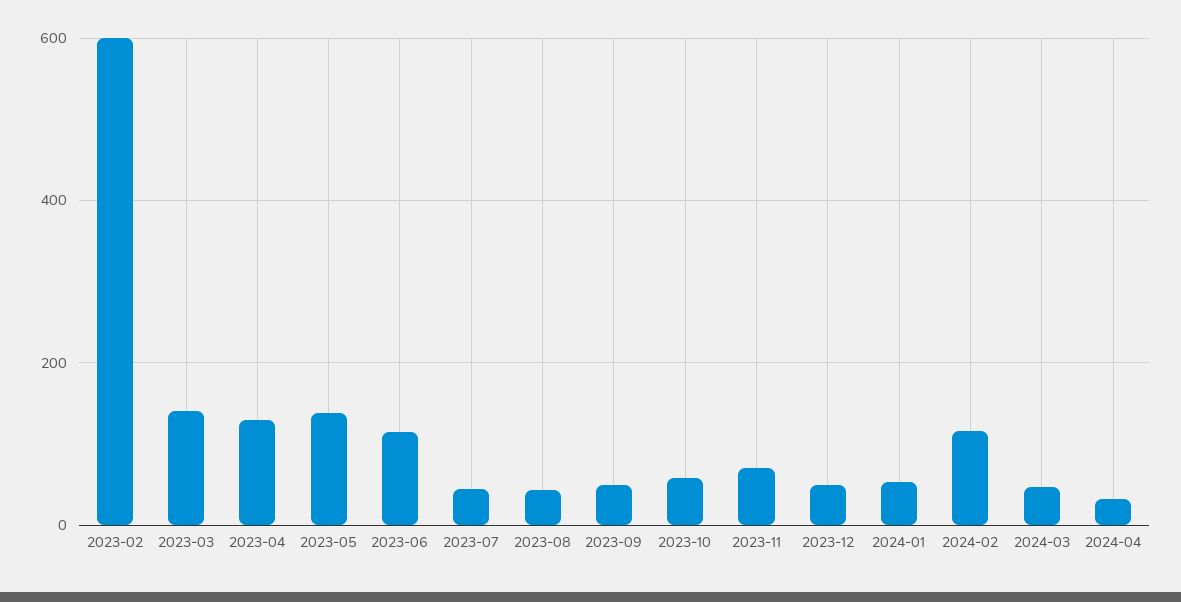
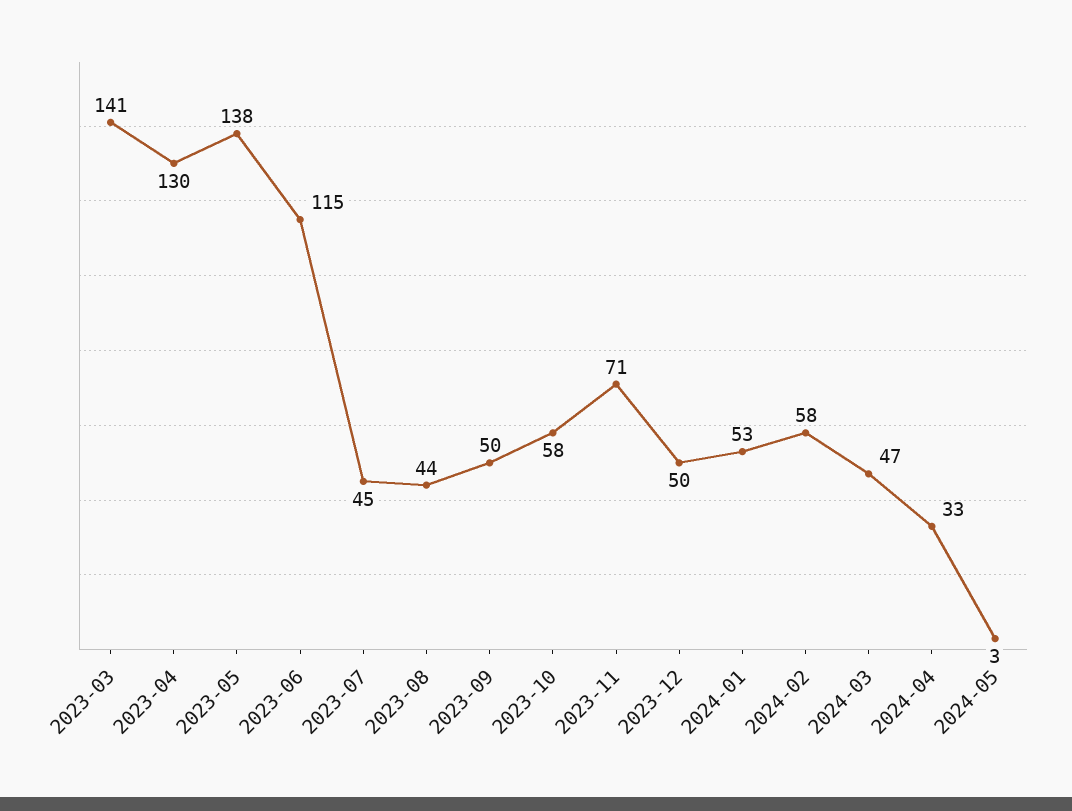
2023-02: 600 -> none
2024-02: 120 -> 58
2024-05: none -> 3

